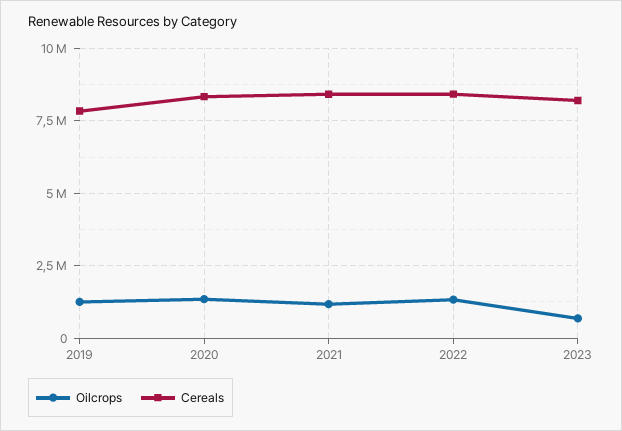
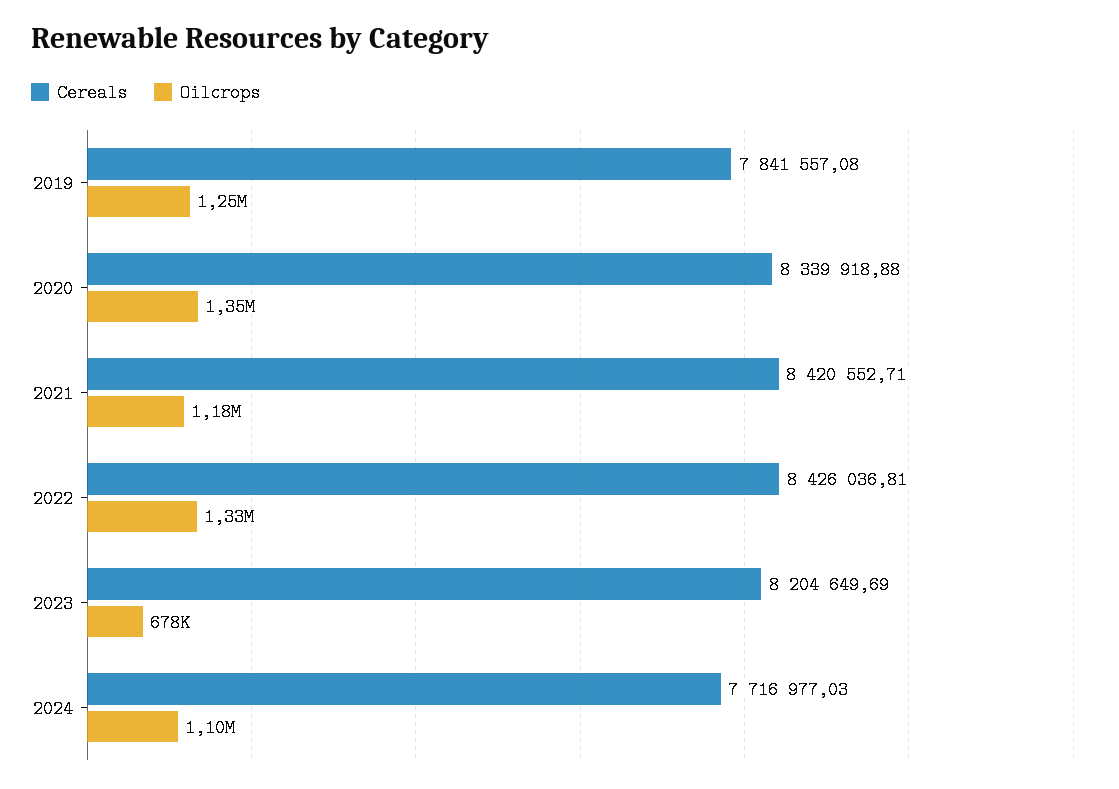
Cereals, 2024: none -> 7716977.03
Oilcrops, 2024: none -> 1100000

